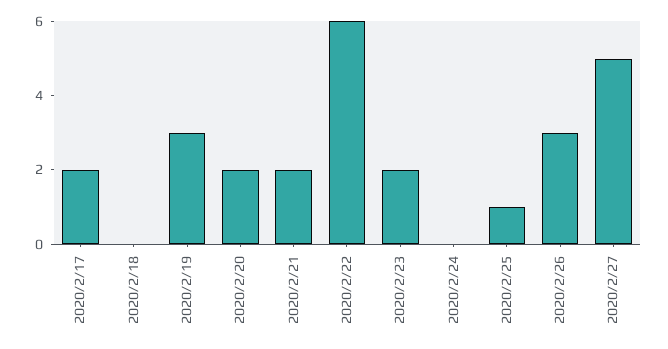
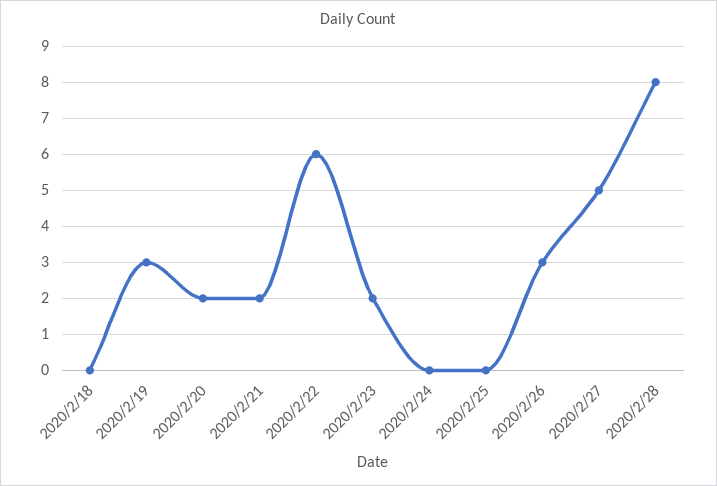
2020/2/17: 2 -> none
2020/2/25: 1 -> 0
2020/2/28: none -> 8

